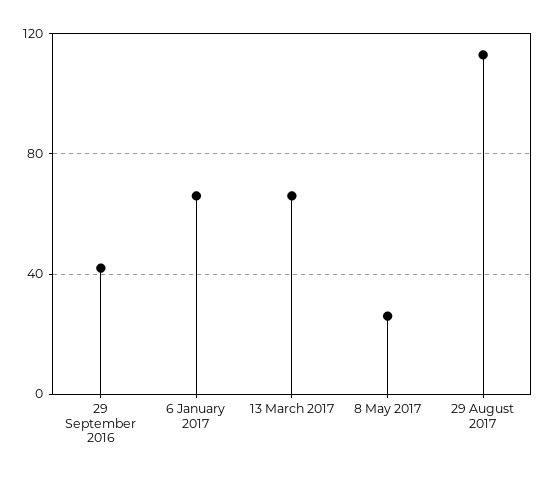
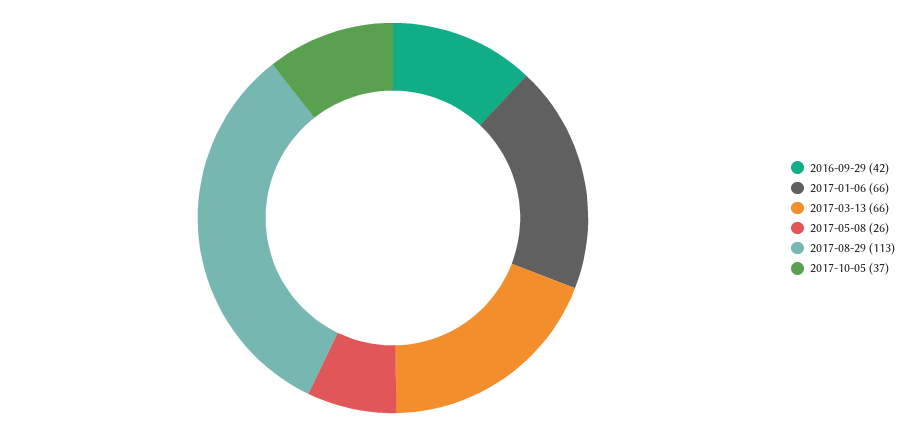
2017-10-05: none -> 37

